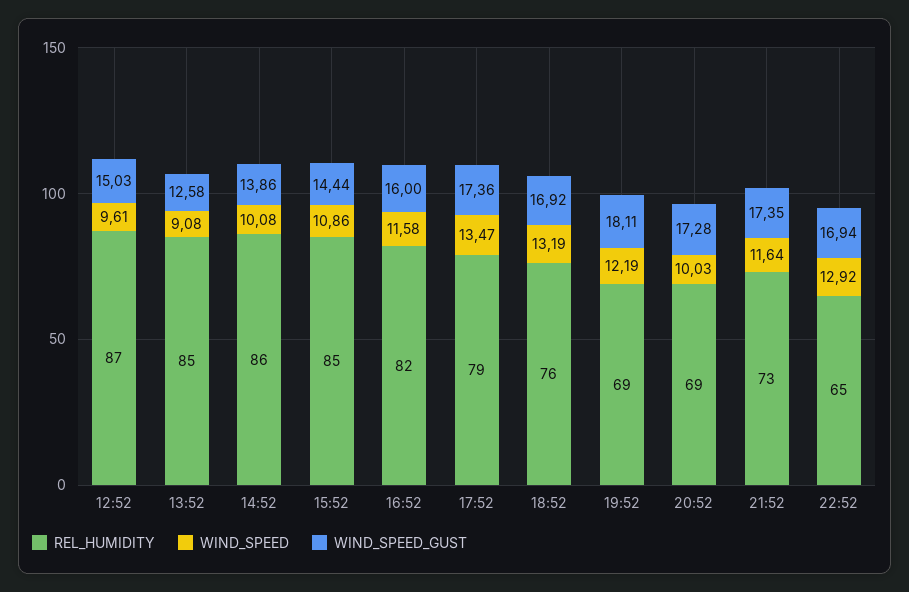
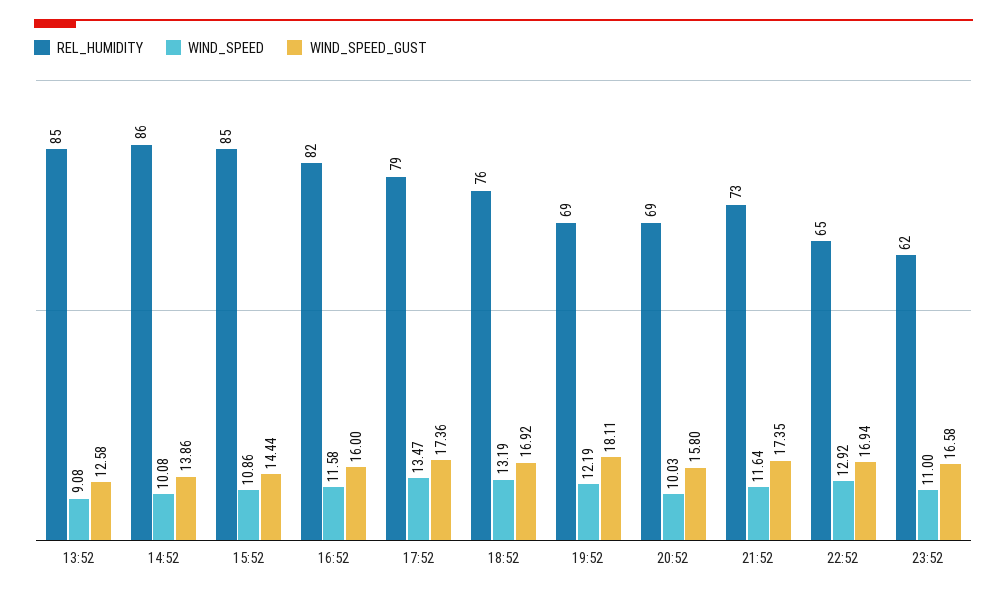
REL_HUMIDITY, 12:52: 87 -> none
WIND_SPEED, 12:52: 9.61 -> none
WIND_SPEED_GUST, 12:52: 15.03 -> none
WIND_SPEED_GUST, 20:52: 17.28 -> 15.8
REL_HUMIDITY, 23:52: none -> 62
WIND_SPEED, 23:52: none -> 11
WIND_SPEED_GUST, 23:52: none -> 16.58

